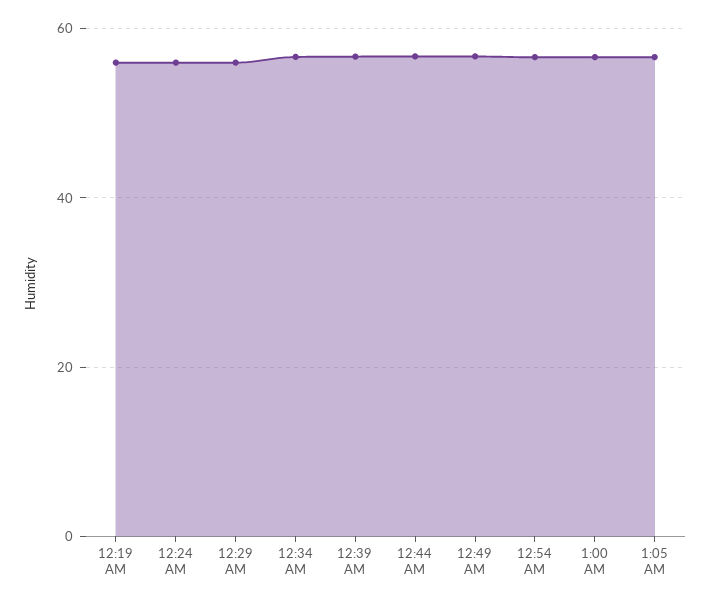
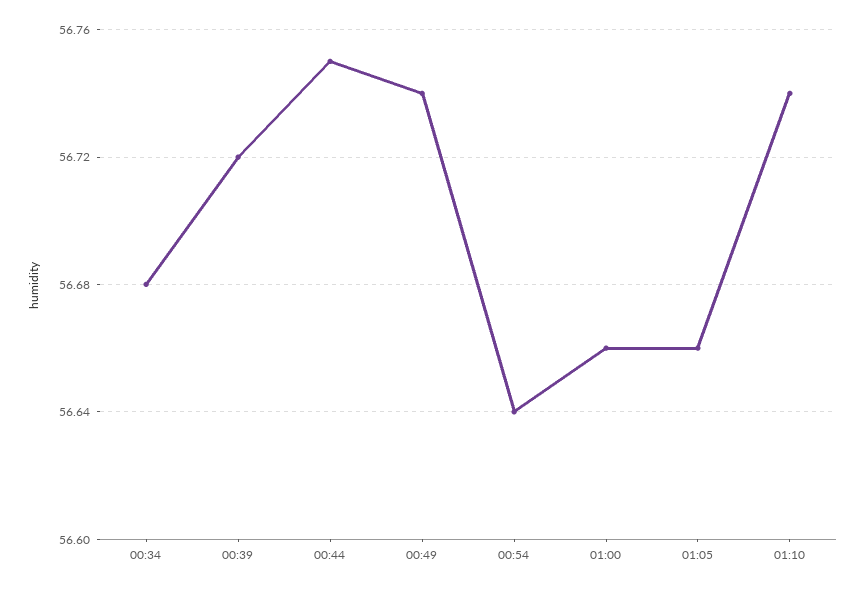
12:19 AM: 56 -> none
12:24 AM: 56 -> none
12:29 AM: 56 -> none
01:10: none -> 56.74

